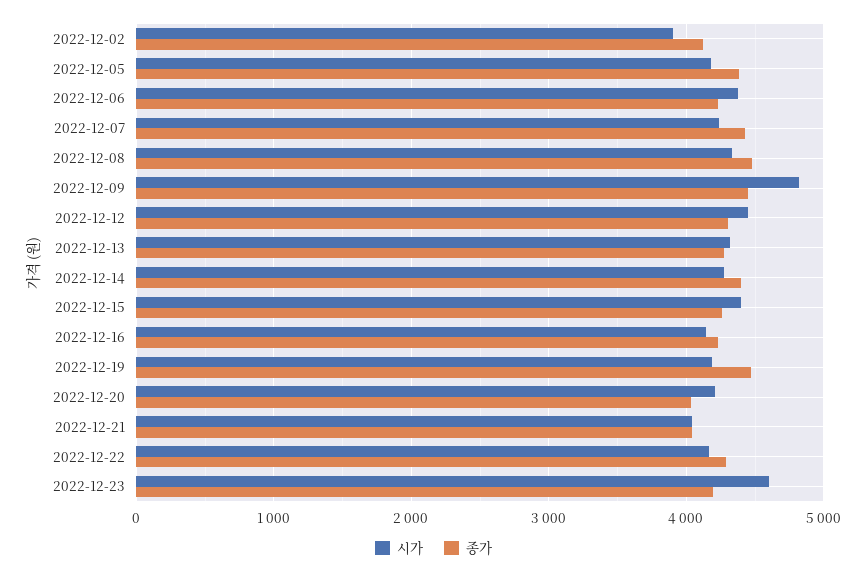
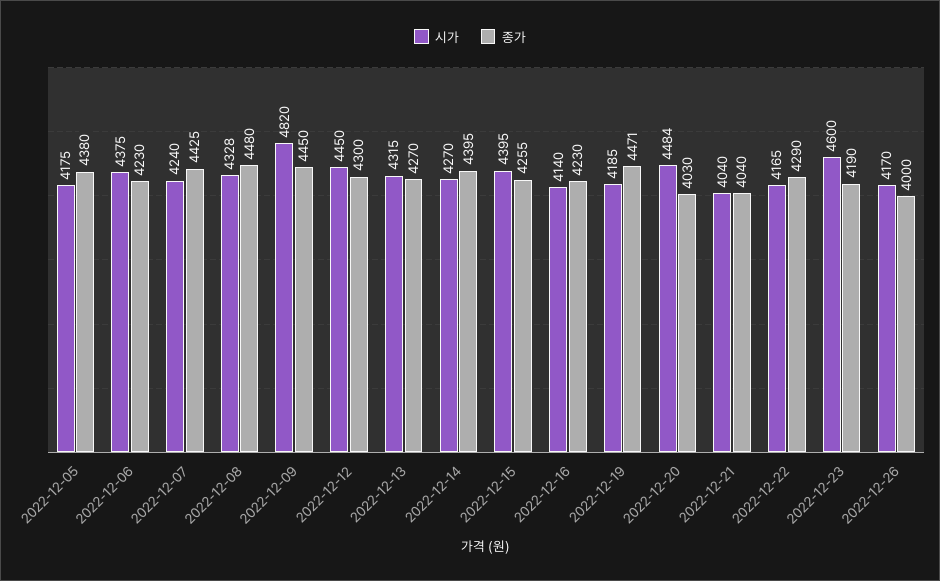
시가, 2022-12-02: 3900 -> none
종가, 2022-12-02: 4100 -> none
시가, 2022-12-20: 4200 -> 4484
시가, 2022-12-26: none -> 4170
종가, 2022-12-26: none -> 4000

